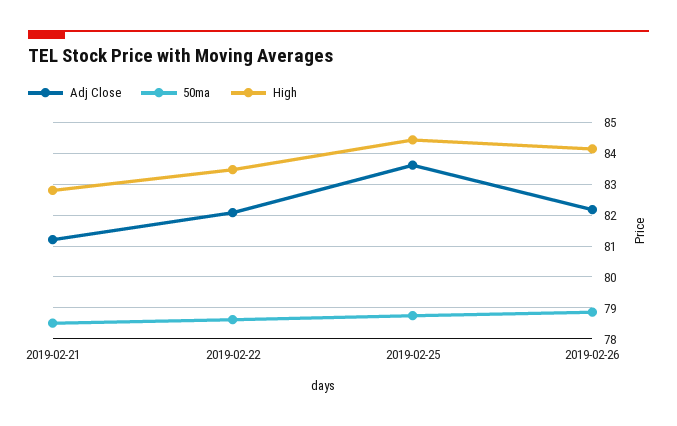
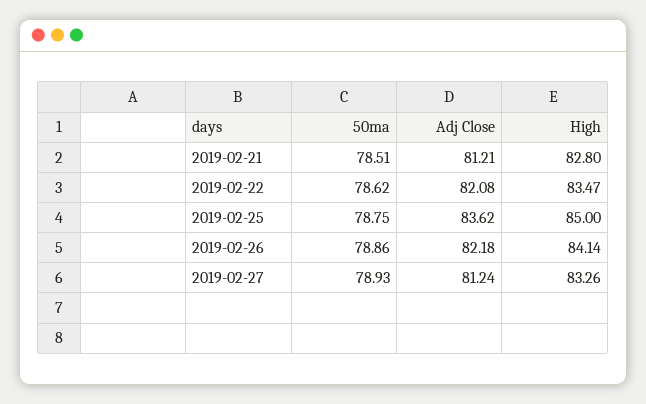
High, 2019-02-25: 84.4 -> 85
50ma, 2019-02-27: none -> 78.93
Adj Close, 2019-02-27: none -> 81.24
High, 2019-02-27: none -> 83.26

